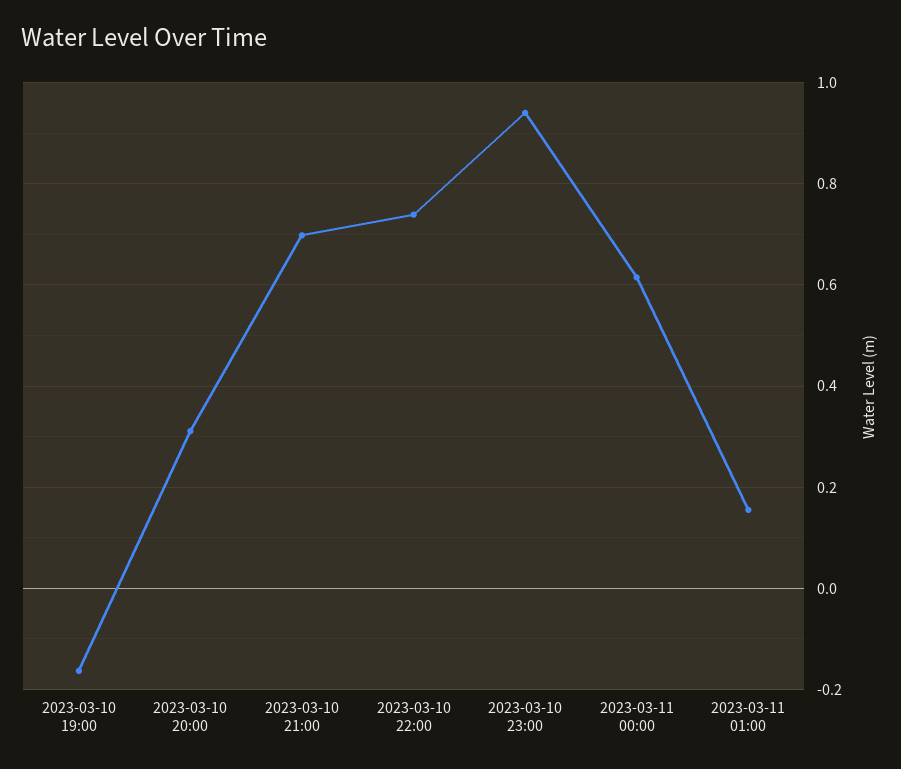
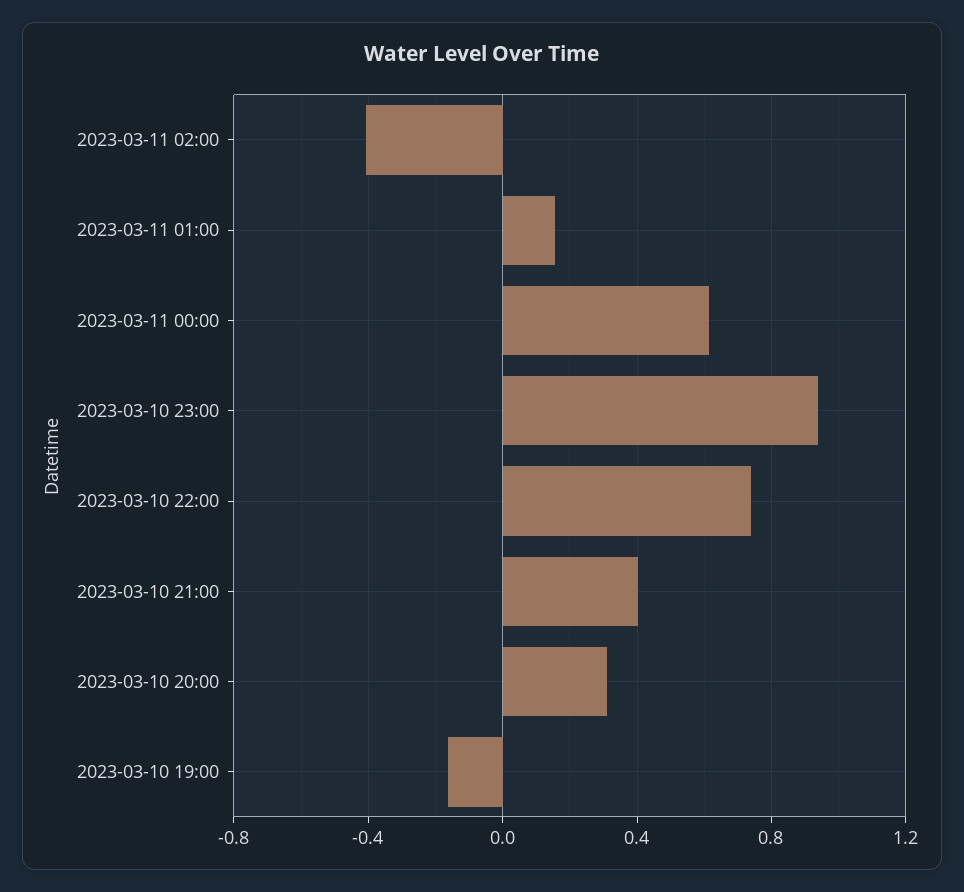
2023-03-10 21:00: 0.7 -> 0.4
2023-03-11 02:00: none -> -0.4

